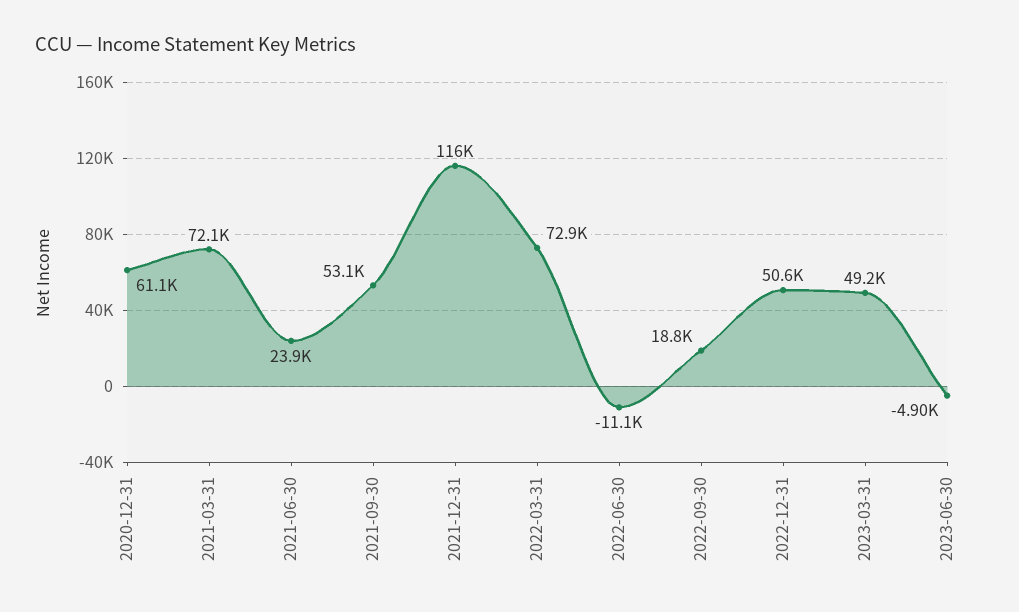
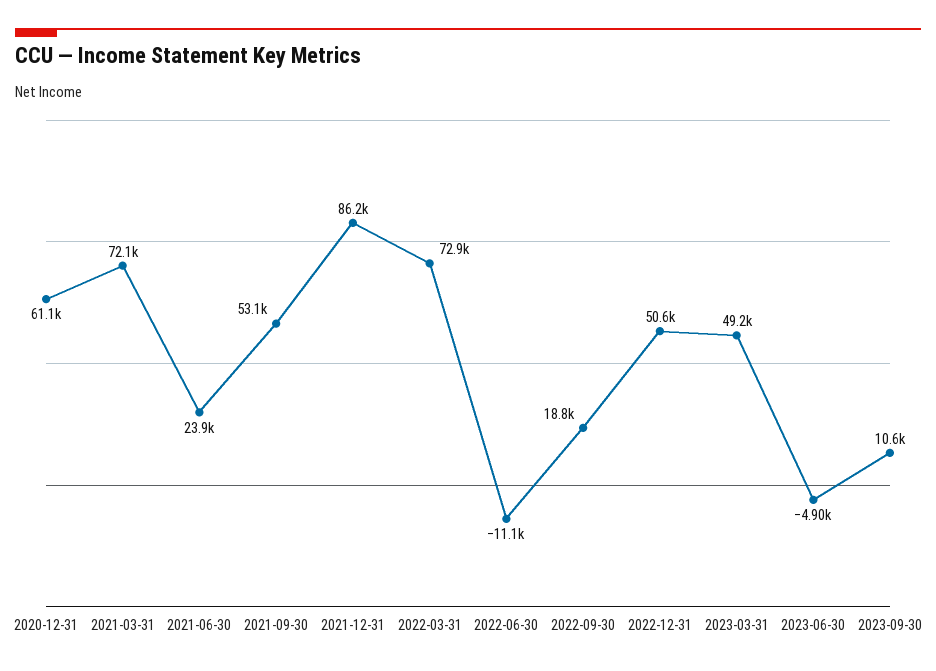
2021-12-31: 116000 -> 86200
2023-09-30: none -> 10600

